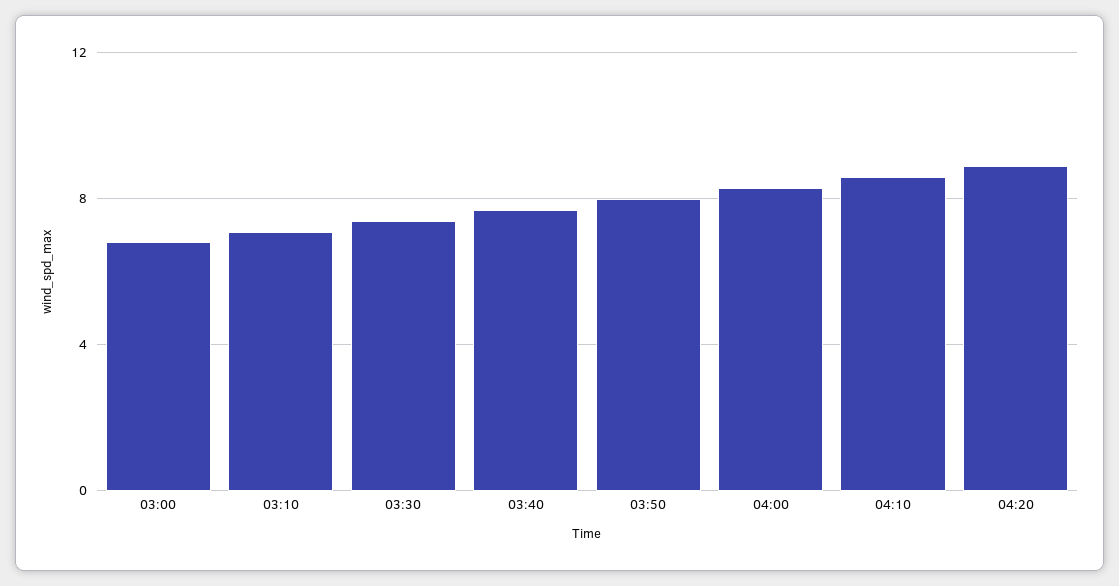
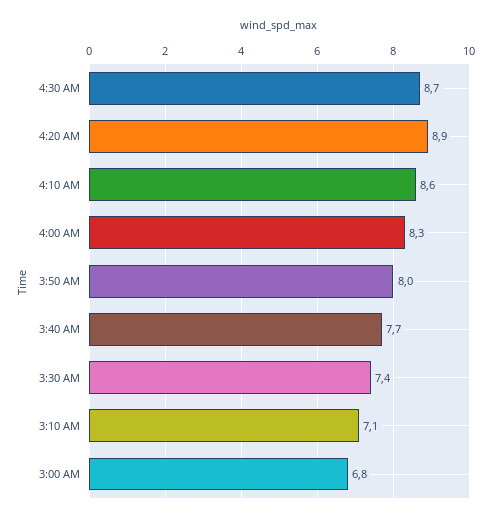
4:30 AM: none -> 8.7

